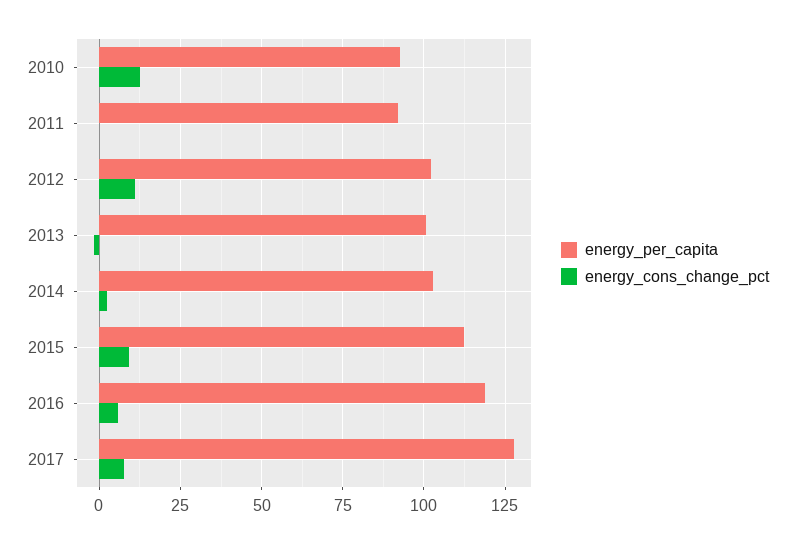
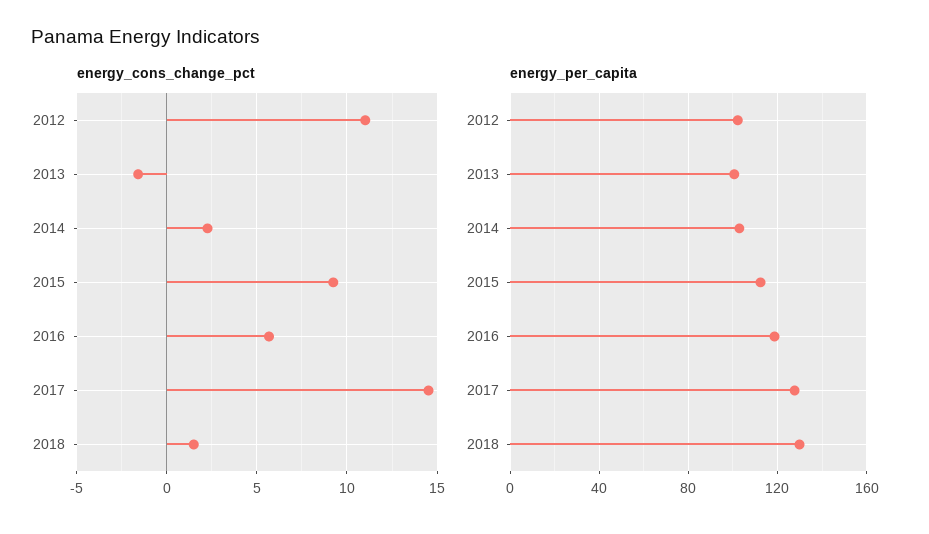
energy_per_capita, 2010: 92.5 -> none
energy_cons_change_pct, 2010: 12.5 -> none
energy_per_capita, 2011: 92.5 -> none
energy_cons_change_pct, 2011: 0 -> none
energy_cons_change_pct, 2017: 7.5 -> 14.5
energy_cons_change_pct, 2018: none -> 1.5
energy_per_capita, 2018: none -> 130

